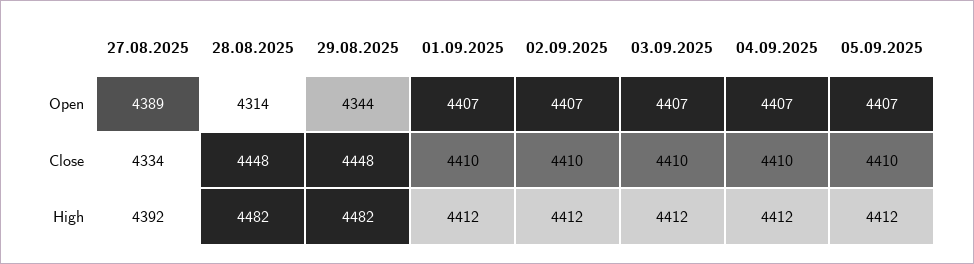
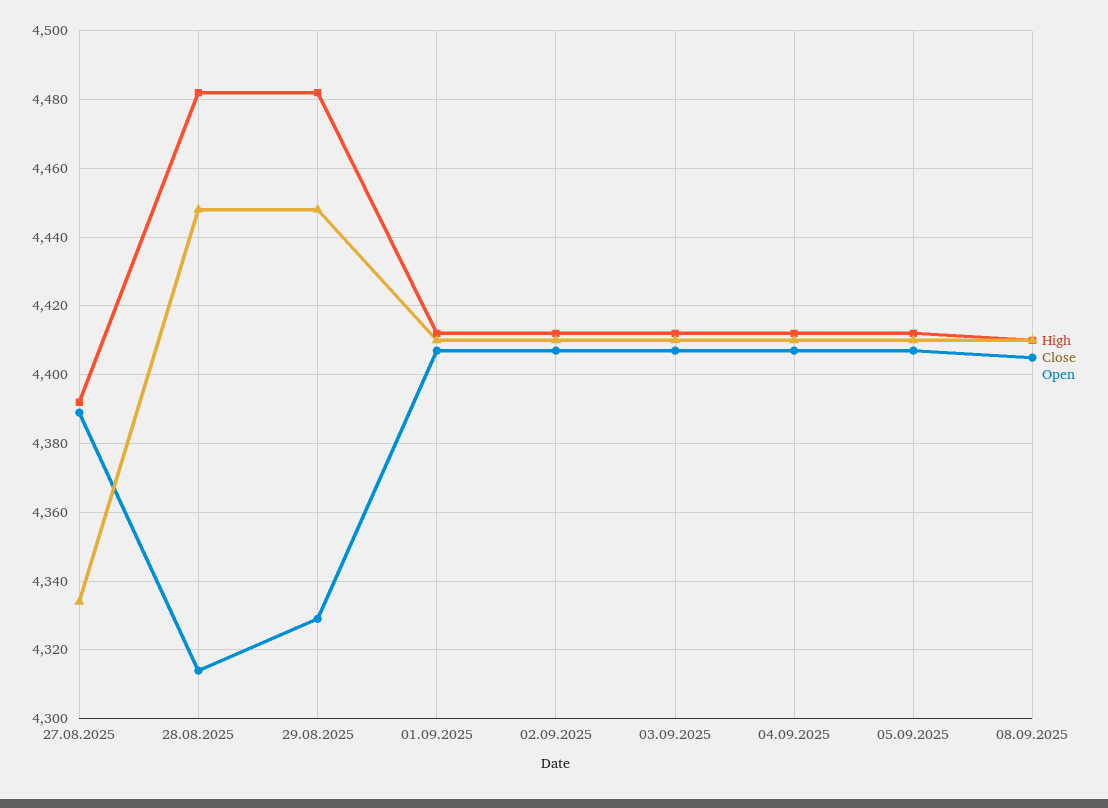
Open, 29.08.2025: 4344 -> 4330
High, 08.09.2025: none -> 4410
Close, 08.09.2025: none -> 4410
Open, 08.09.2025: none -> 4405

